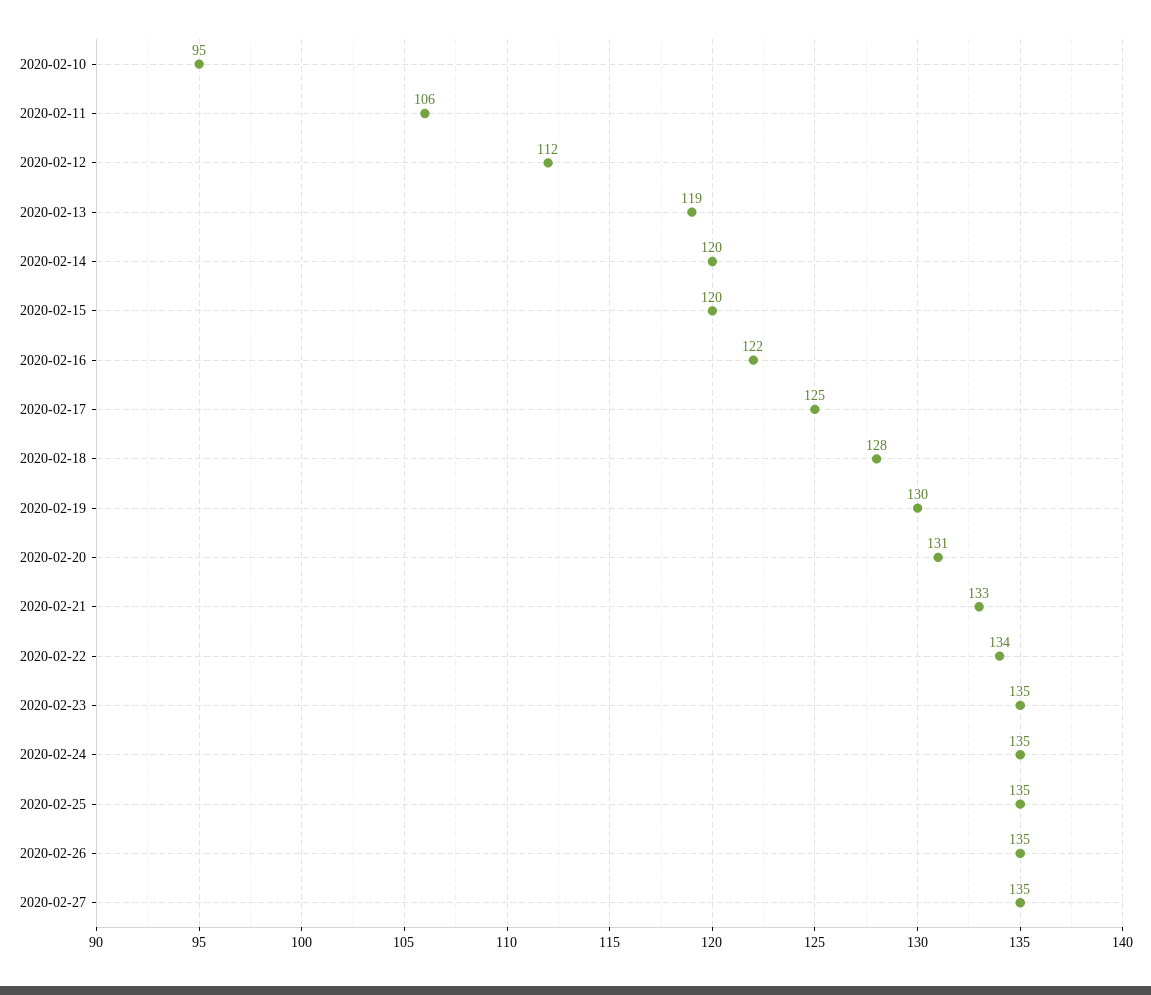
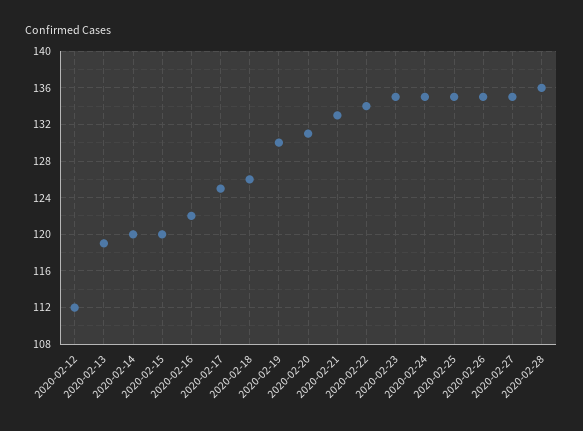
2020-02-10: 95 -> none
2020-02-11: 106 -> none
2020-02-18: 128 -> 126
2020-02-28: none -> 136

